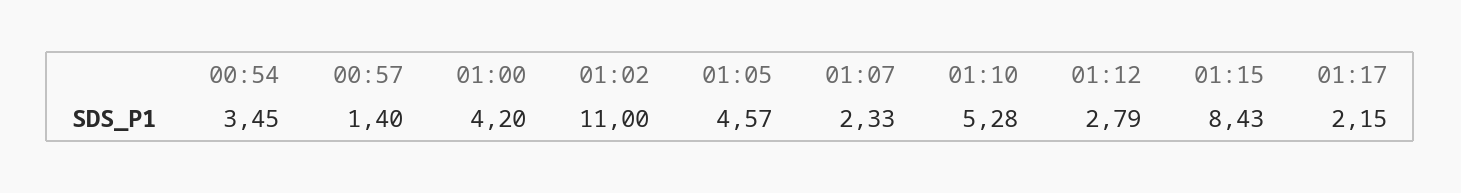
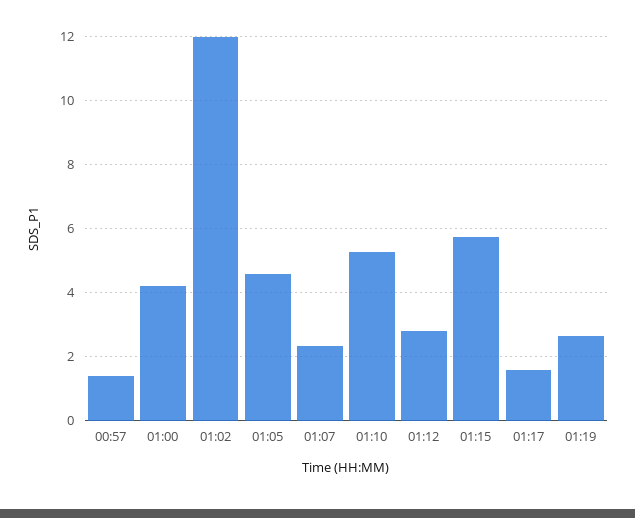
00:54: 3.45 -> none
01:02: 11 -> 12
01:15: 8.43 -> 5.8
01:17: 2.15 -> 1.6
01:19: none -> 2.6

